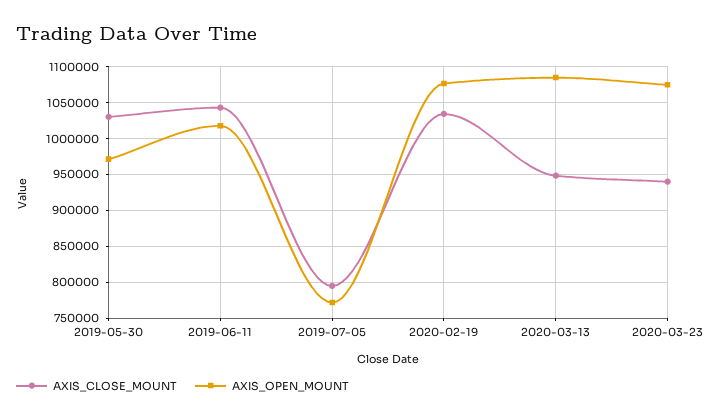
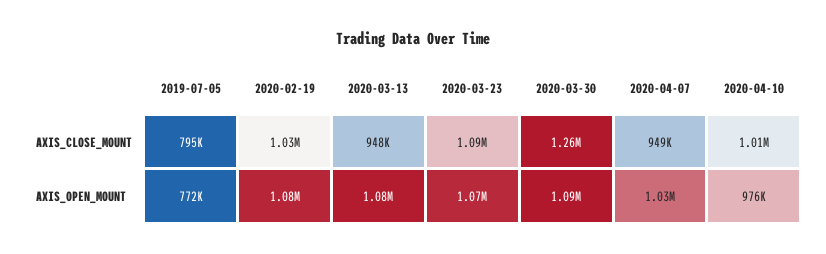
AXIS_CLOSE_MOUNT, 2019-05-30: 1030000 -> none
AXIS_OPEN_MOUNT, 2019-05-30: 970000 -> none
AXIS_CLOSE_MOUNT, 2019-06-11: 1040000 -> none
AXIS_OPEN_MOUNT, 2019-06-11: 1020000 -> none
AXIS_CLOSE_MOUNT, 2020-03-23: 940000 -> 1090000
AXIS_CLOSE_MOUNT, 2020-03-30: none -> 1260000
AXIS_CLOSE_MOUNT, 2020-04-07: none -> 949000
AXIS_CLOSE_MOUNT, 2020-04-10: none -> 1010000
AXIS_OPEN_MOUNT, 2020-03-30: none -> 1090000
AXIS_OPEN_MOUNT, 2020-04-07: none -> 1030000
AXIS_OPEN_MOUNT, 2020-04-10: none -> 976000

